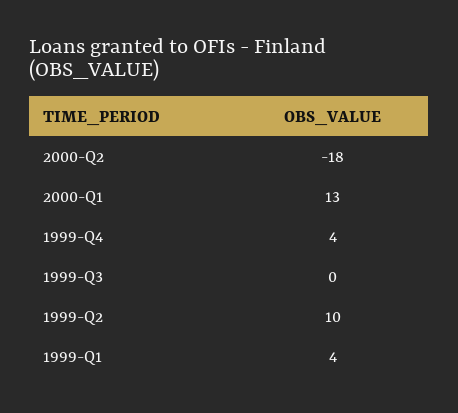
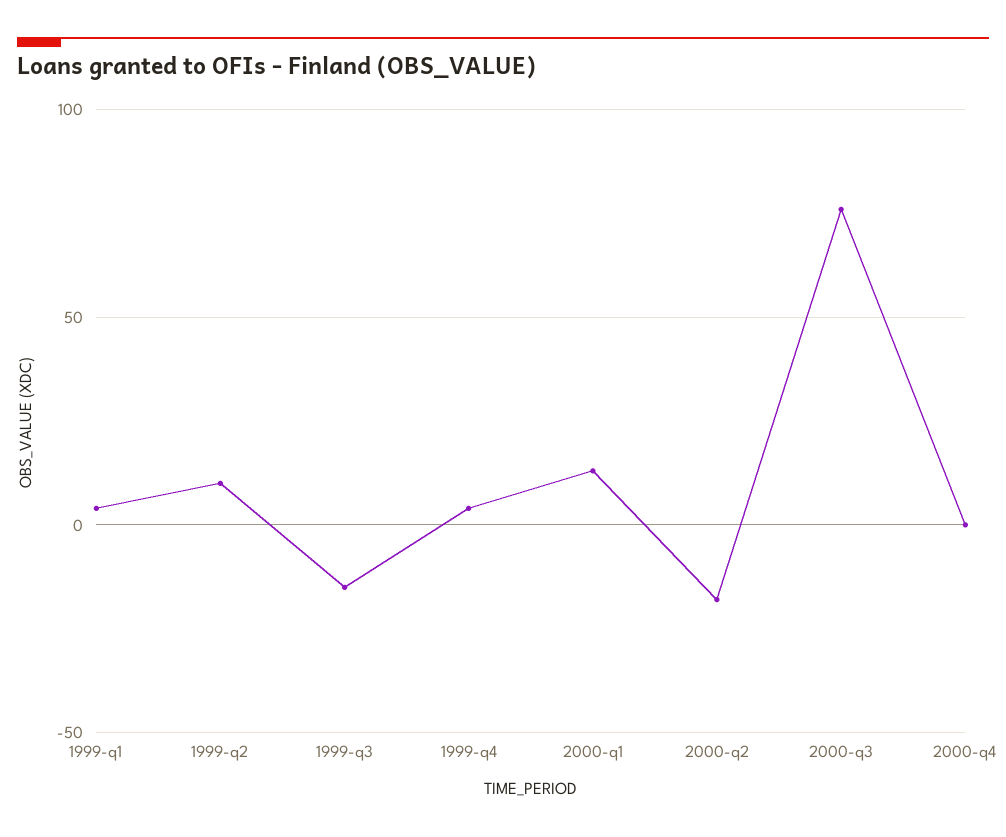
1999-Q3: 0 -> -15
2000-q3: none -> 75
2000-q4: none -> 0

